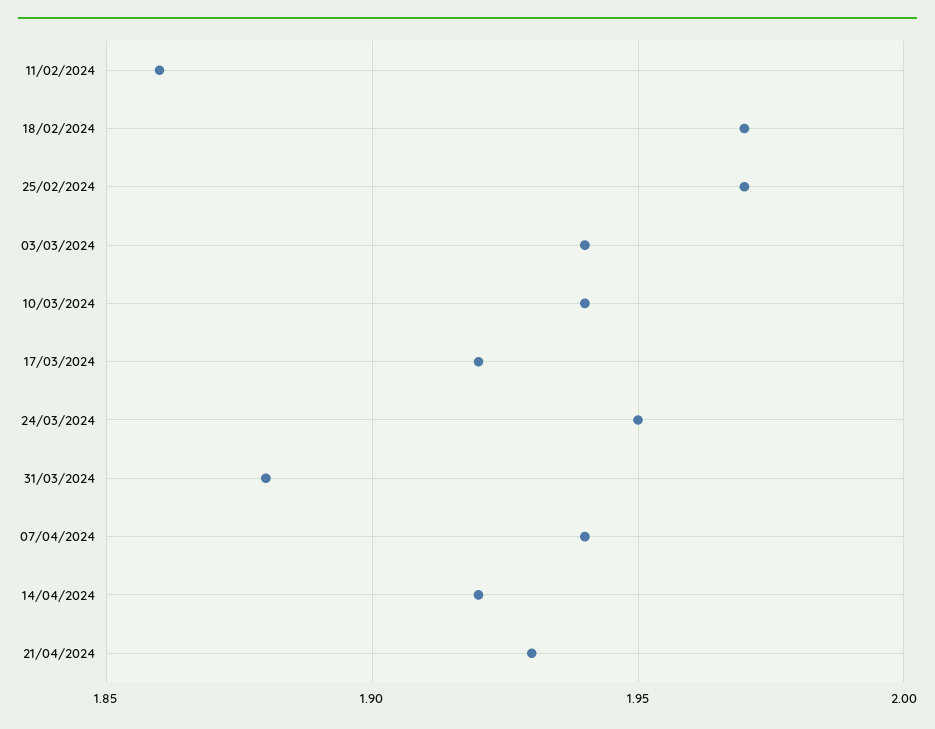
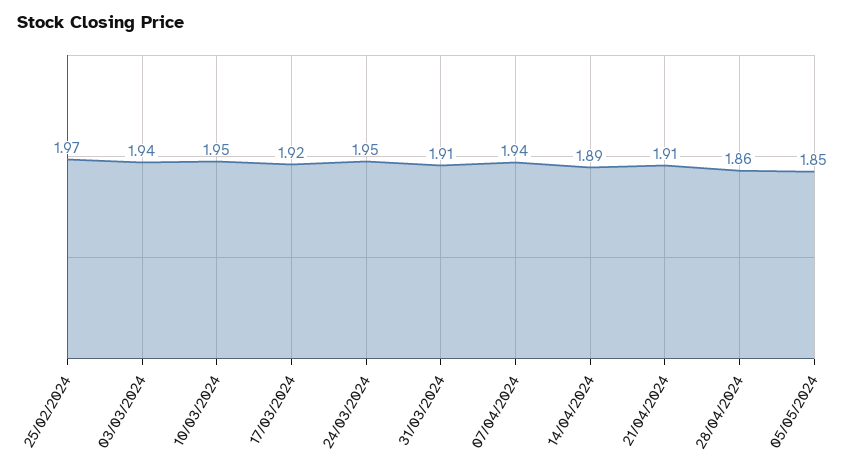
11/02/2024: 1.86 -> none
18/02/2024: 1.97 -> none
10/03/2024: 1.94 -> 1.95
31/03/2024: 1.88 -> 1.91
14/04/2024: 1.92 -> 1.89
21/04/2024: 1.93 -> 1.91
28/04/2024: none -> 1.86
05/05/2024: none -> 1.85

